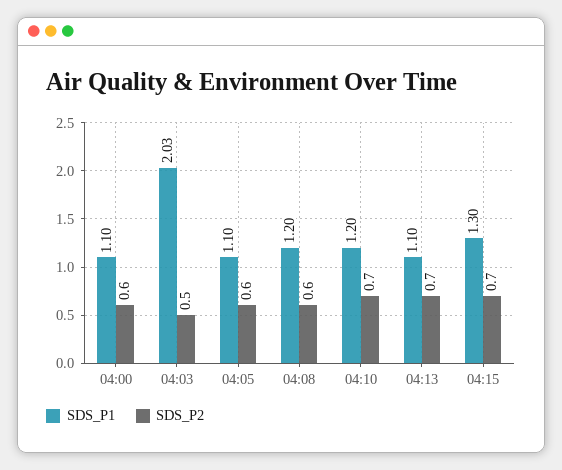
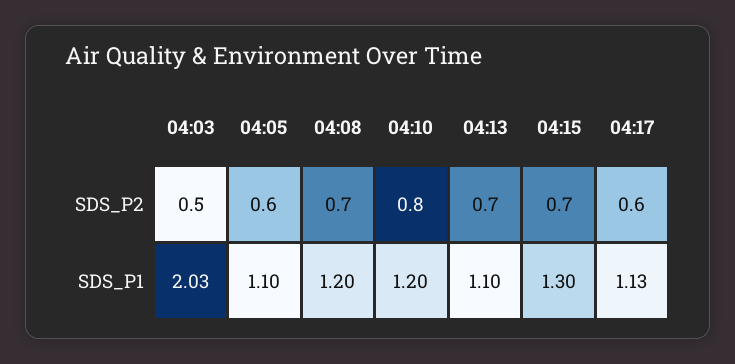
SDS_P1, 04:00: 1.1 -> none
SDS_P2, 04:00: 0.6 -> none
SDS_P2, 04:08: 0.6 -> 0.7
SDS_P2, 04:10: 0.7 -> 0.8
SDS_P2, 04:17: none -> 0.6
SDS_P1, 04:17: none -> 1.13

